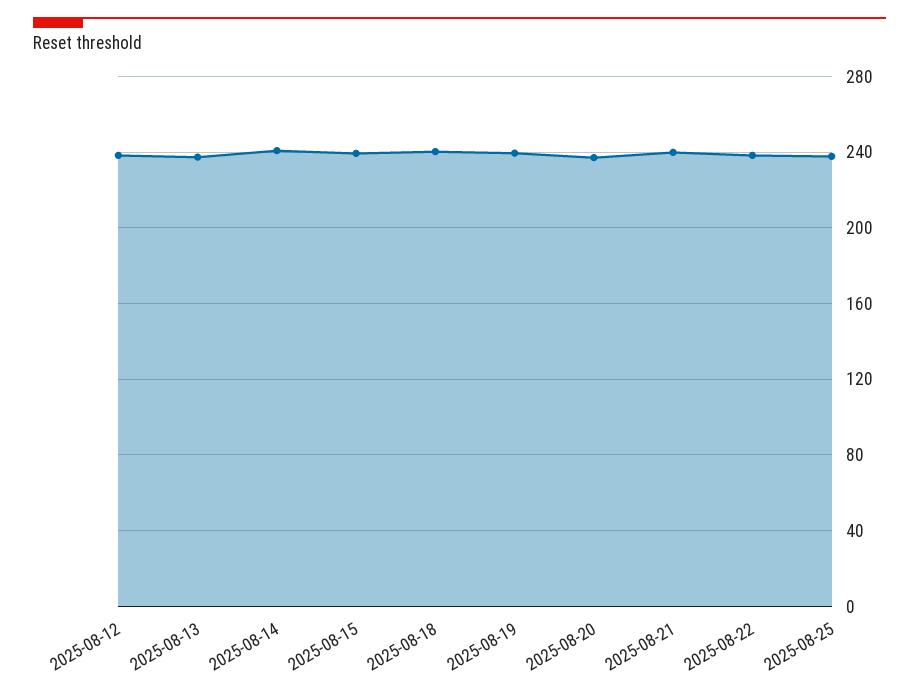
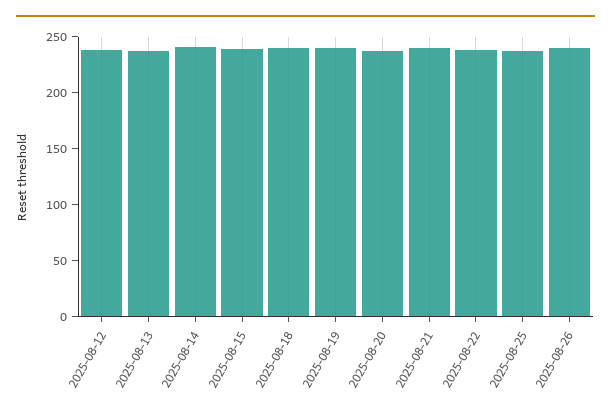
2025-08-26: none -> 240

